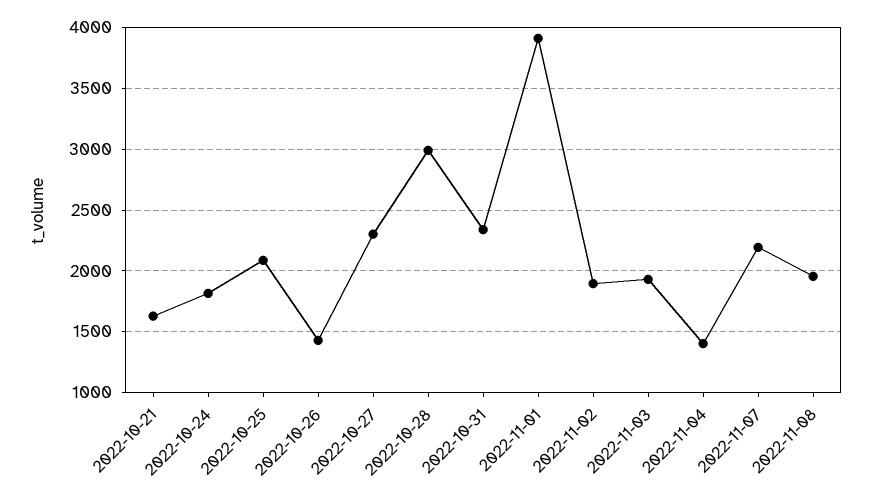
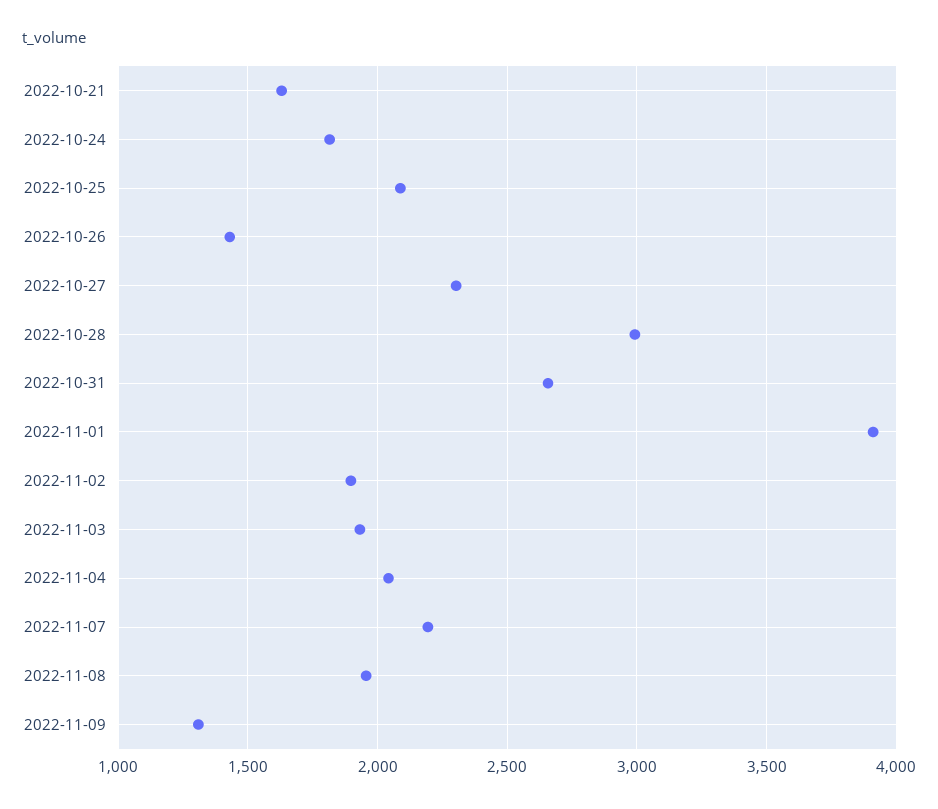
2022-10-31: 2350 -> 2650
2022-11-04: 1400 -> 2050
2022-11-09: none -> 1300

